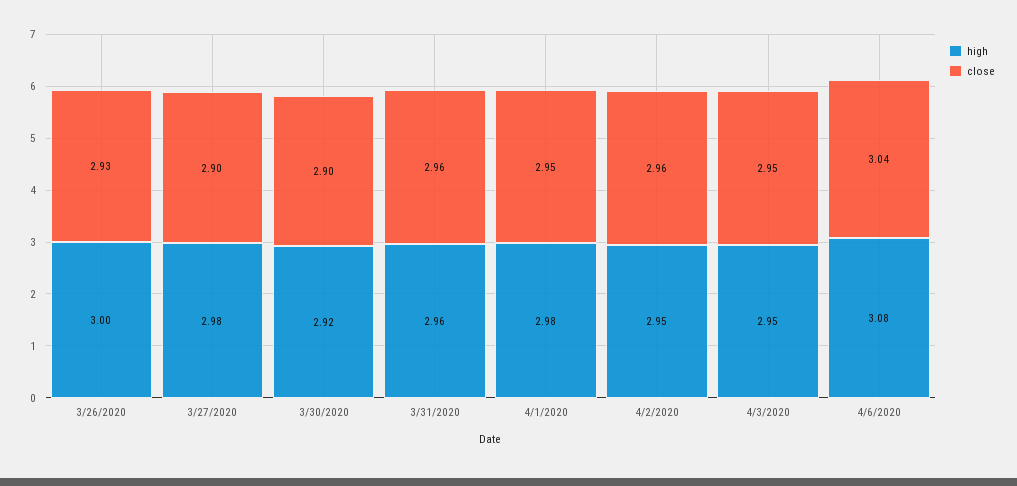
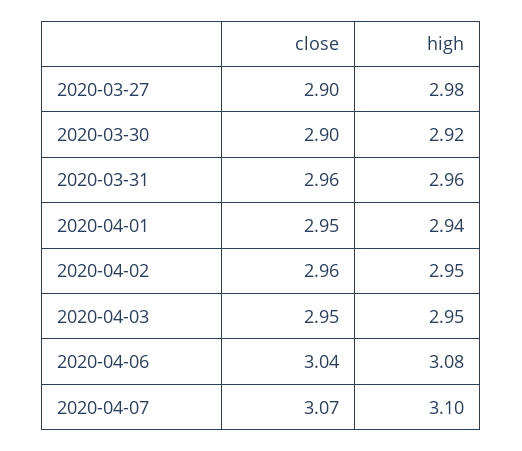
high, 3/26/2020: 3 -> none
close, 3/26/2020: 2.93 -> none
high, 4/1/2020: 2.98 -> 2.94
close, 2020-04-07: none -> 3.07
high, 2020-04-07: none -> 3.1

